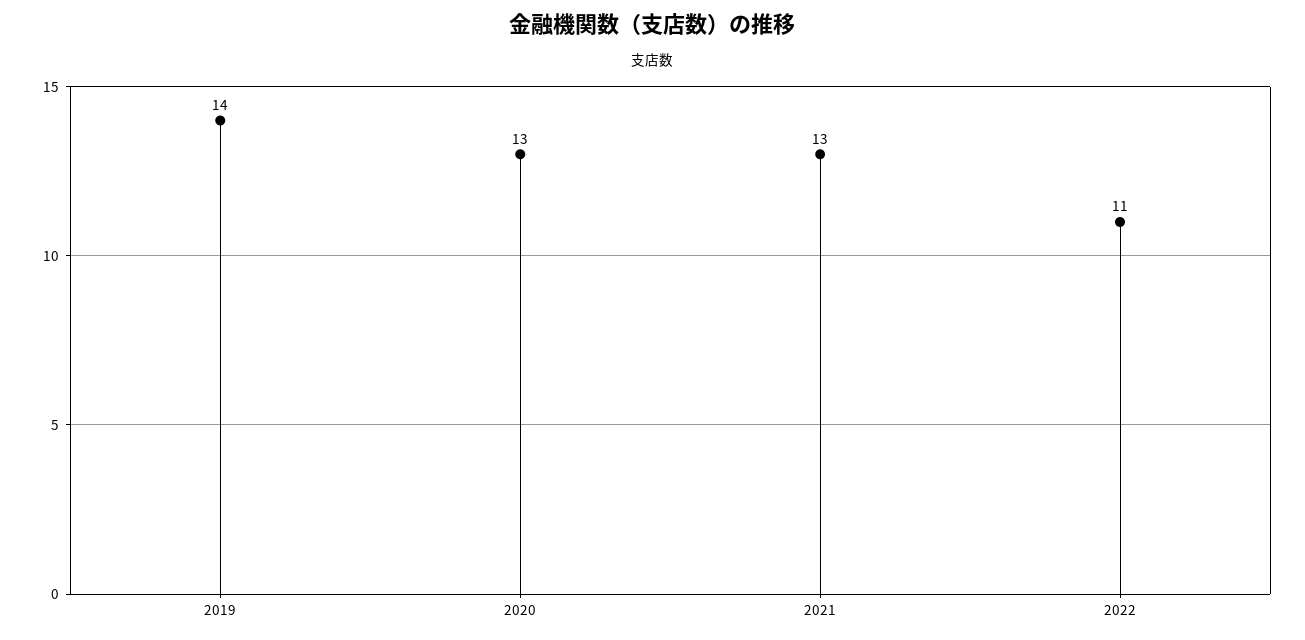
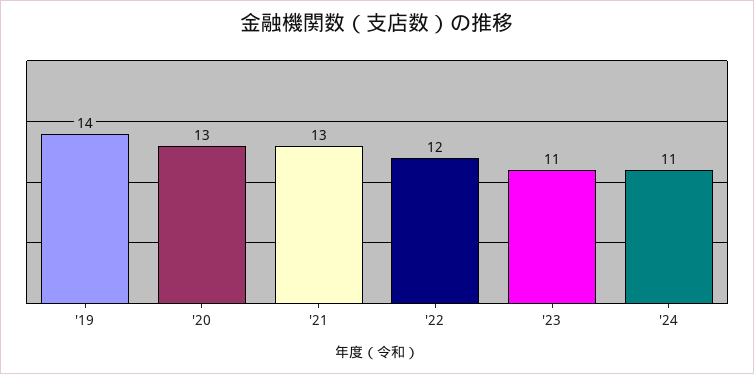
2022: 11 -> 12
'23: none -> 11
'24: none -> 11

